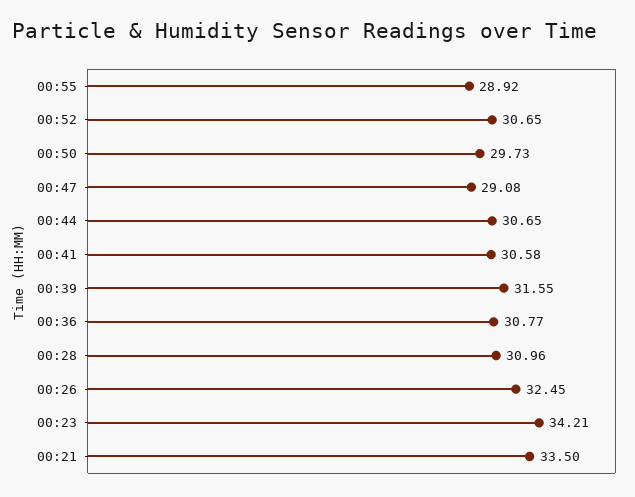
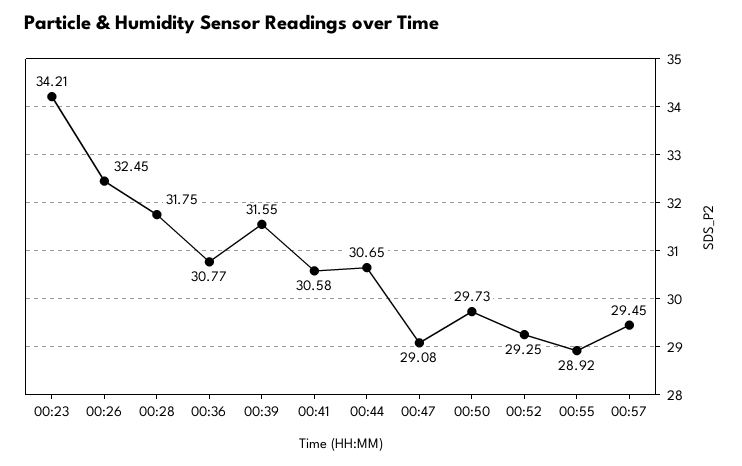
00:52: 30.65 -> 29.25
00:28: 30.96 -> 31.75
00:21: 33.5 -> none
00:57: none -> 29.45

